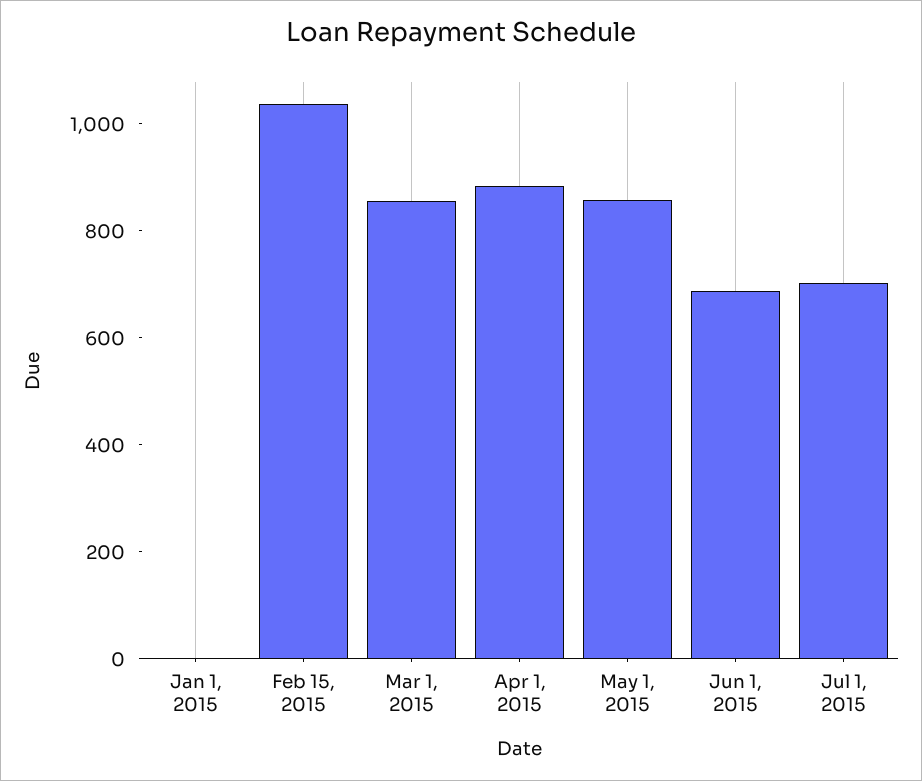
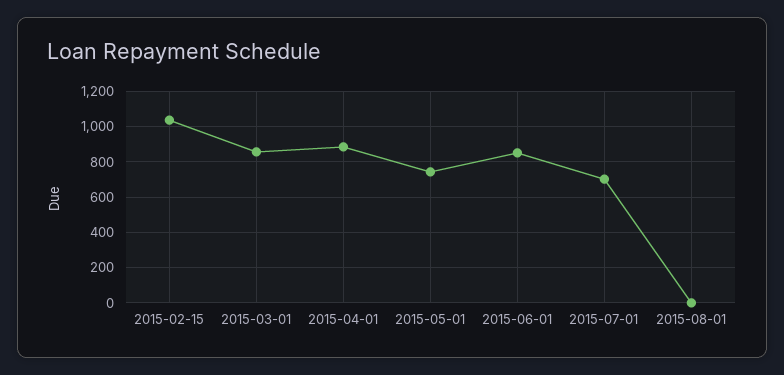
Jan 1, 2015: 0 -> none
May 1, 2015: 850 -> 750
Jun 1, 2015: 700 -> 850
2015-08-01: none -> 0

